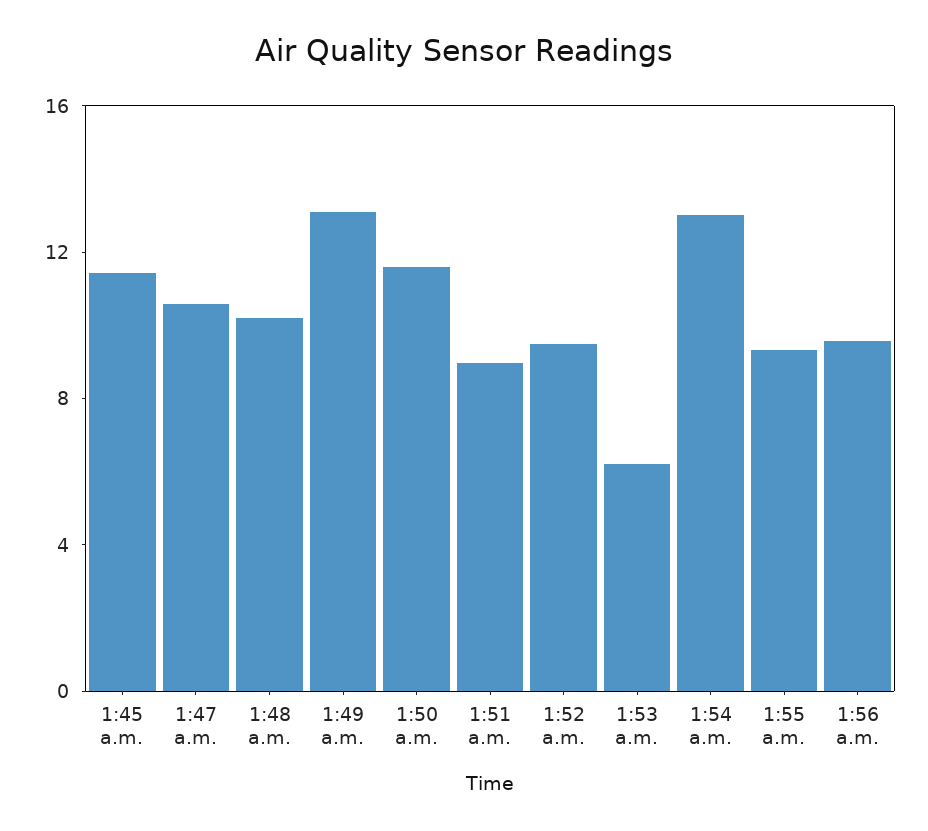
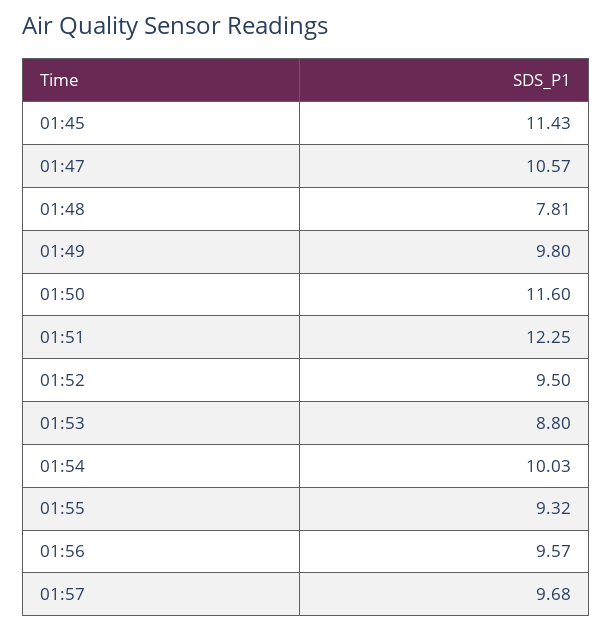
1:48 a.m.: 10 -> 7.81
1:49 a.m.: 13 -> 9.8
1:51 a.m.: 9 -> 12.25
1:53 a.m.: 6 -> 8.8
1:54 a.m.: 13 -> 10.03
01:57: none -> 9.68

